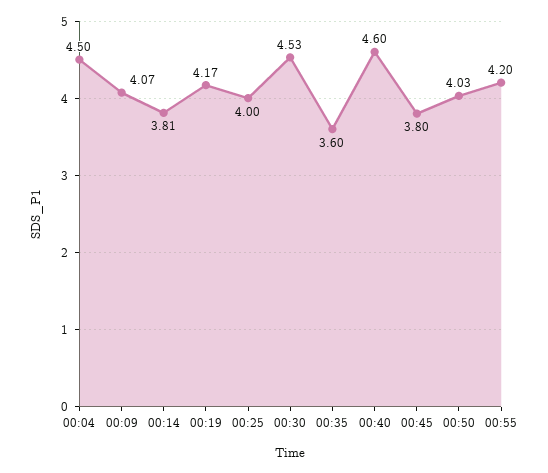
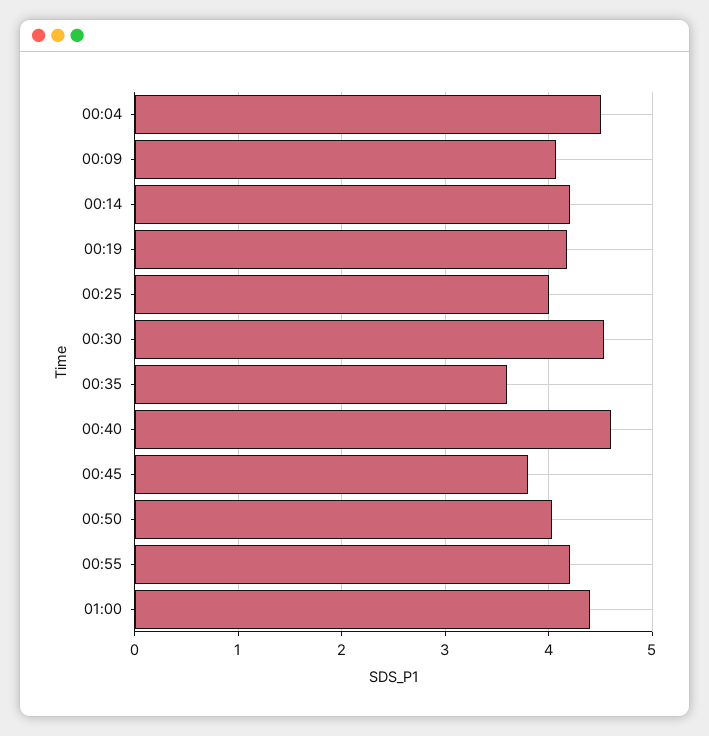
00:14: 3.81 -> 4.2
01:00: none -> 4.4

